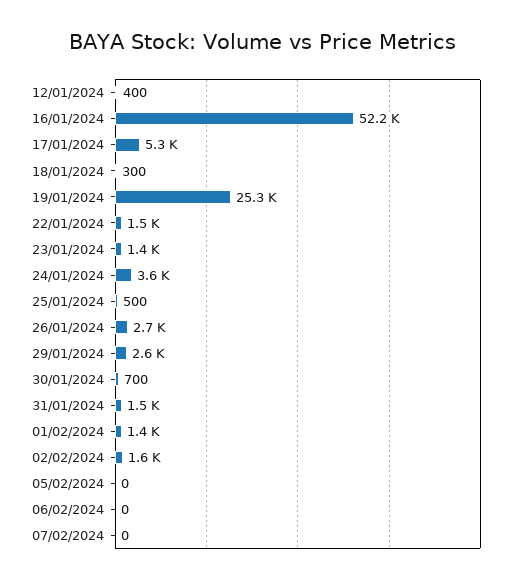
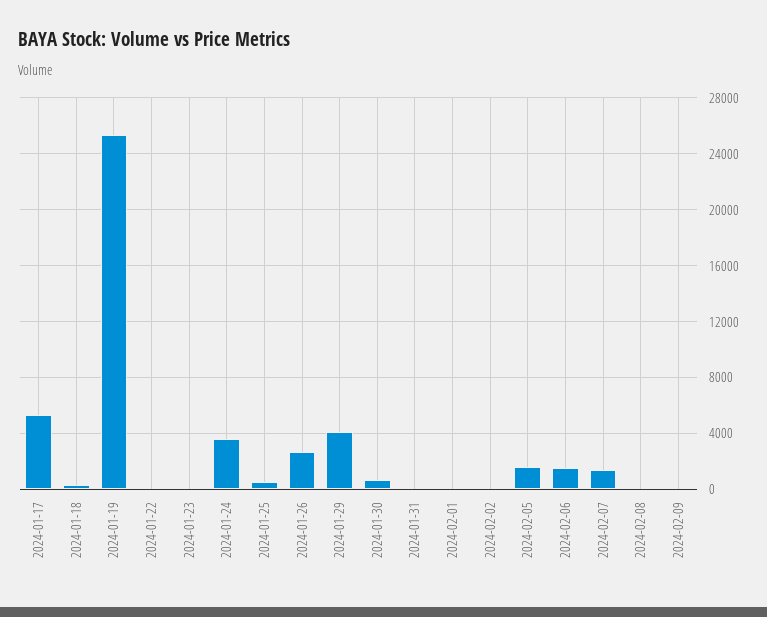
12/01/2024: 400 -> none
16/01/2024: 52200 -> none
22/01/2024: 1500 -> 0
23/01/2024: 1400 -> 0
29/01/2024: 2600 -> 4000
31/01/2024: 1500 -> 0
01/02/2024: 1400 -> 0
02/02/2024: 1600 -> 0
05/02/2024: 0 -> 1500
06/02/2024: 0 -> 1500
07/02/2024: 0 -> 1500
2024-02-08: none -> 0
2024-02-09: none -> 0

